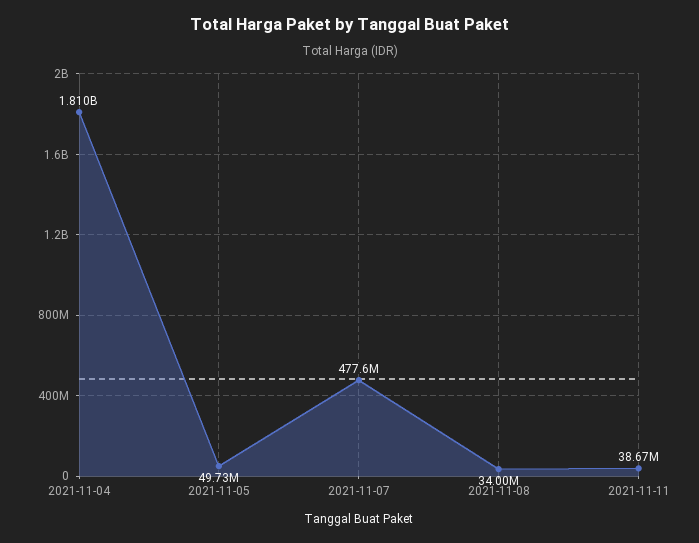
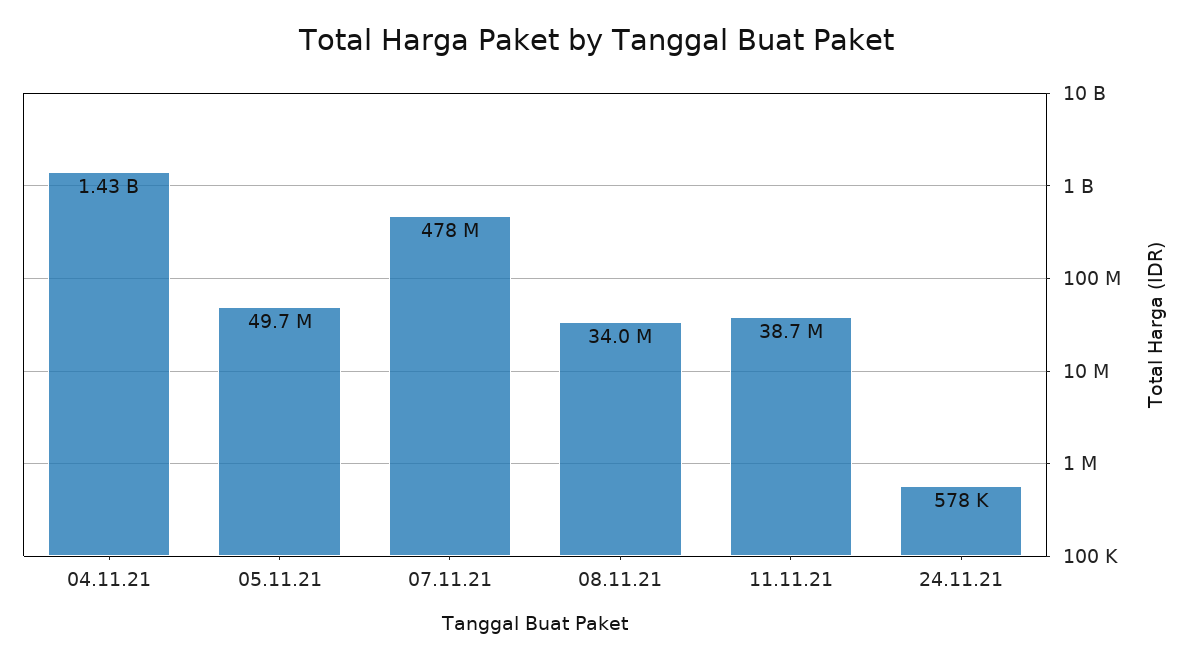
2021-11-04: 1810000000 -> 1430000000
24.11.21: none -> 578000

